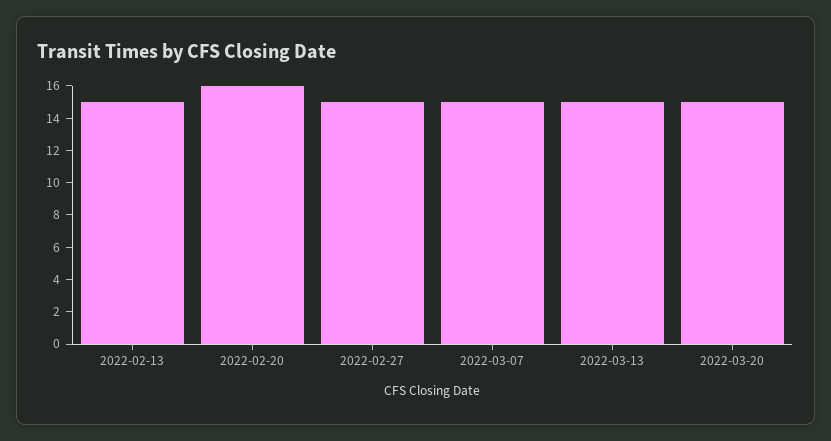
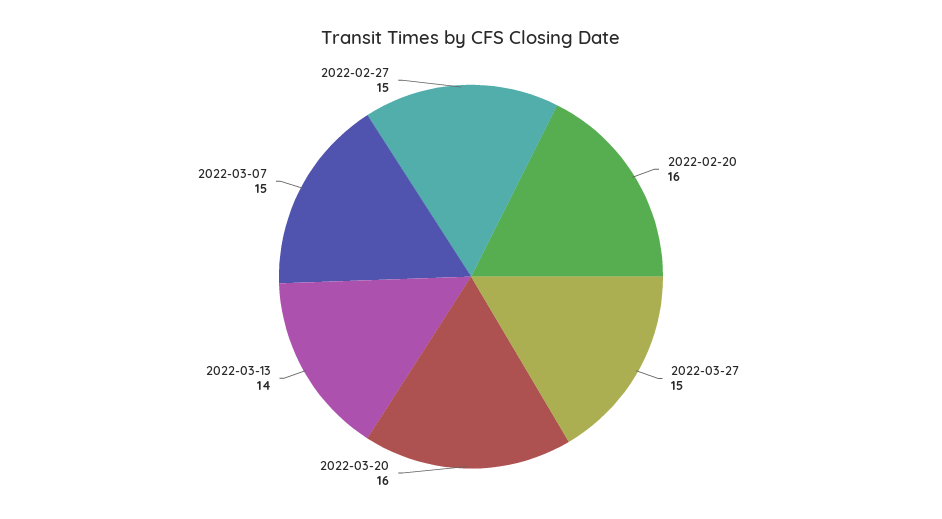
2022-02-13: 15 -> none
2022-03-13: 15 -> 14
2022-03-20: 15 -> 16
2022-03-27: none -> 15

